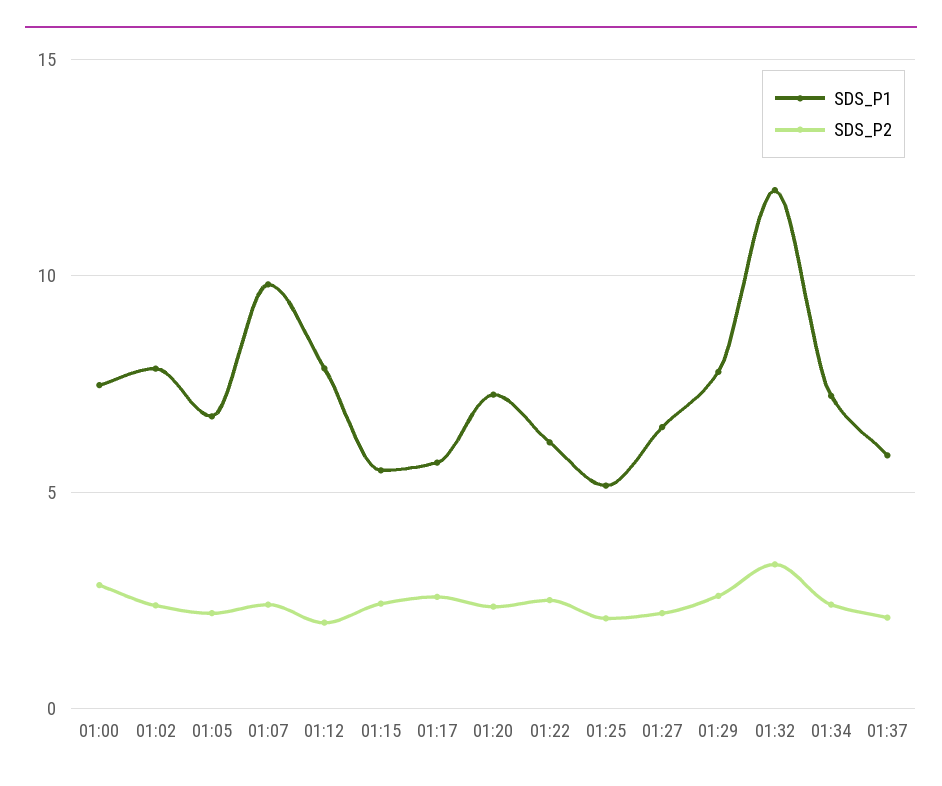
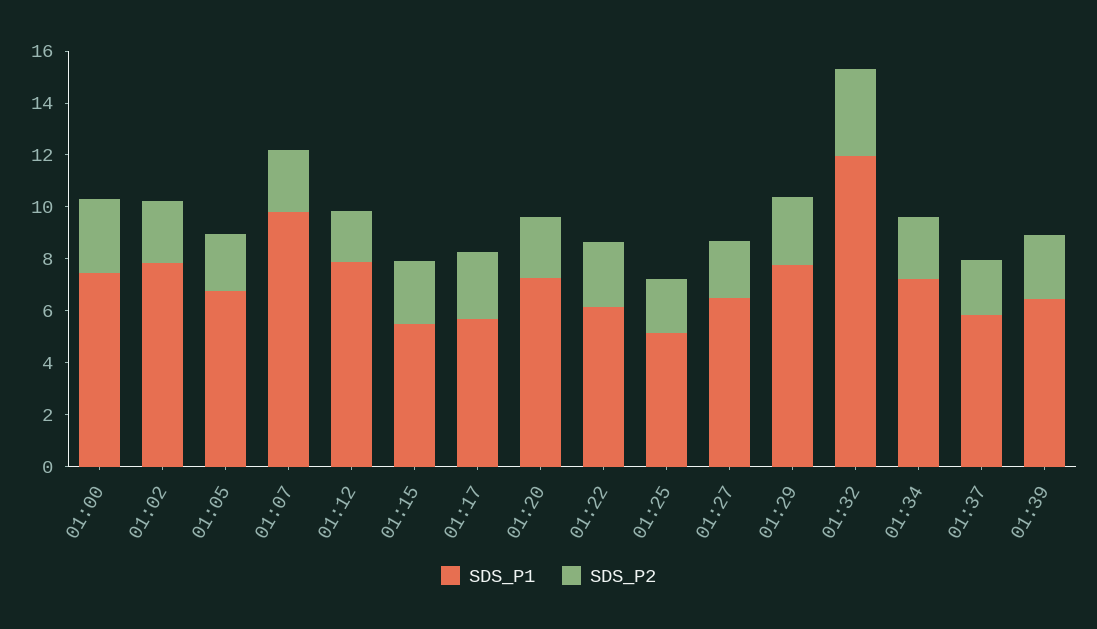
SDS_P1, 01:39: none -> 6.5
SDS_P2, 01:39: none -> 2.5

